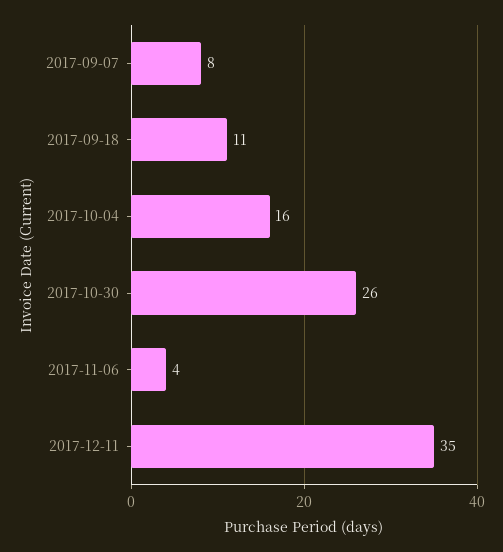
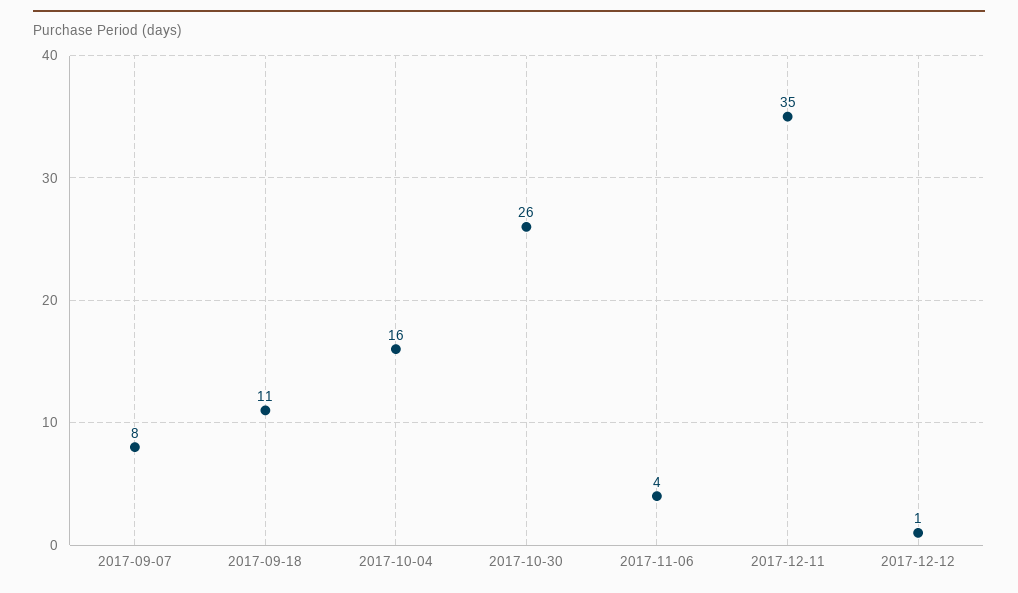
2017-12-12: none -> 1

